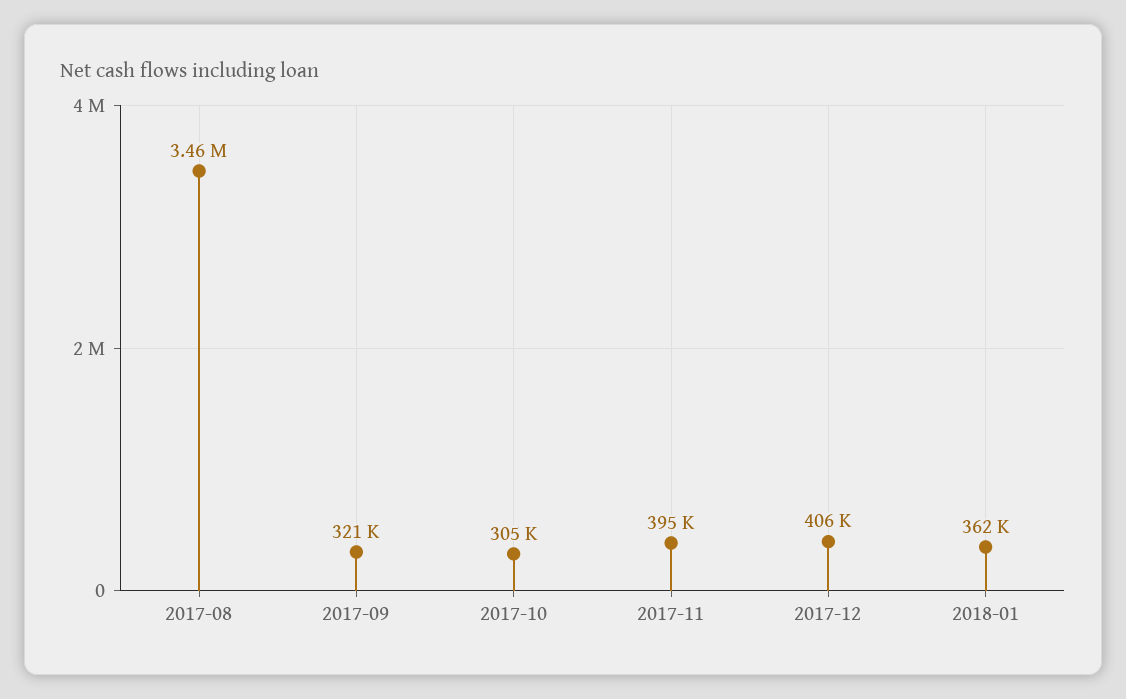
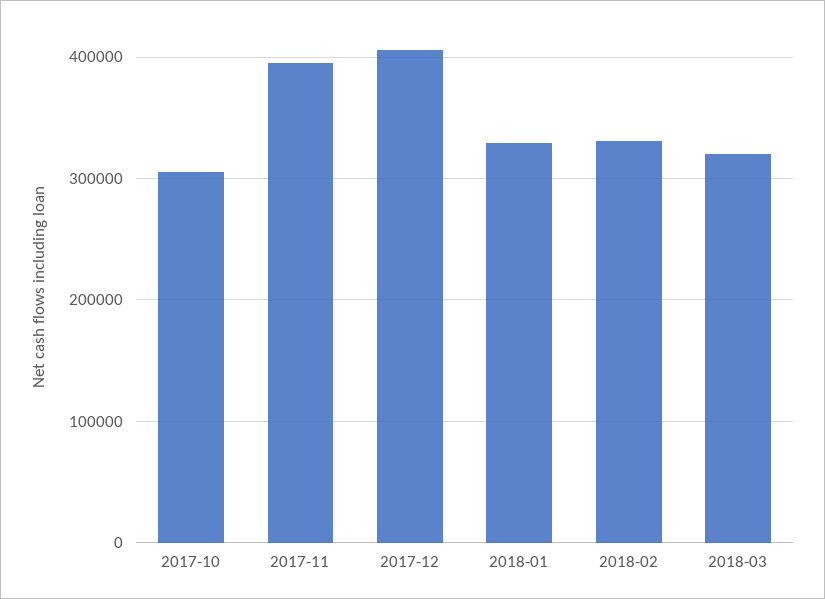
2017-08: 3460000 -> none
2017-09: 321000 -> none
2018-01: 362000 -> 330000
2018-02: none -> 330000
2018-03: none -> 320000

